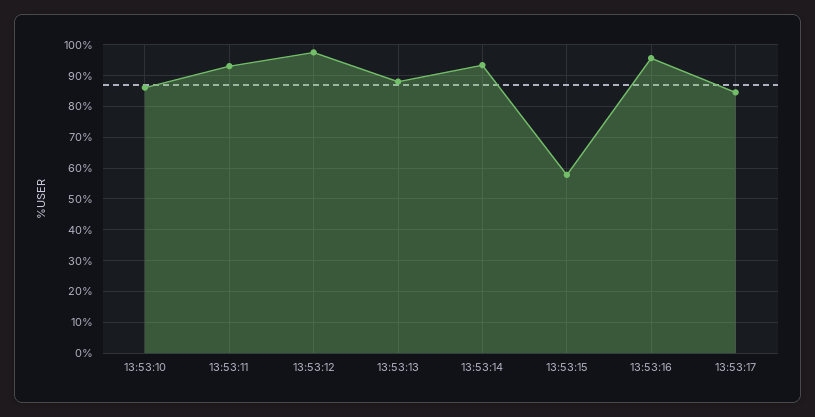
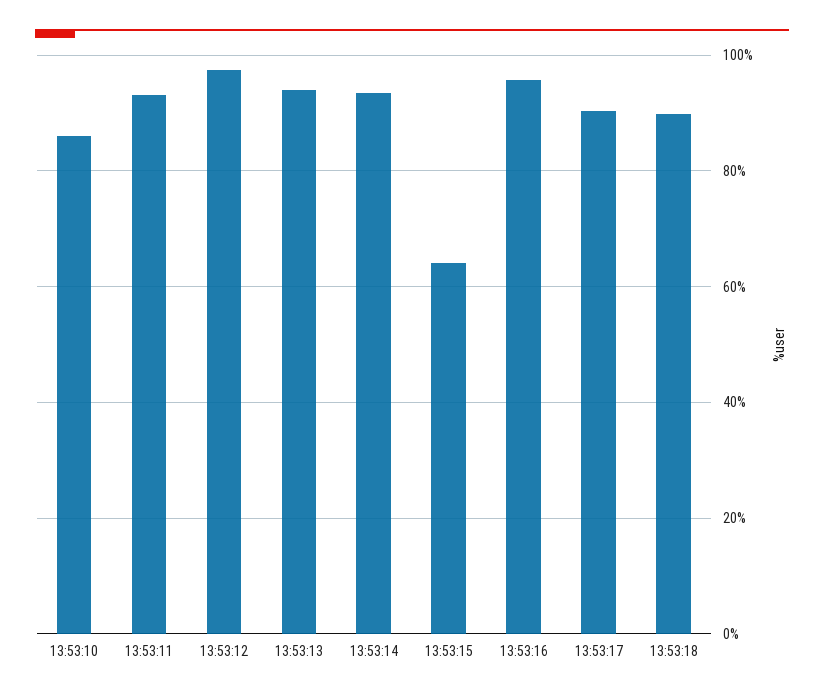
13:53:13: 88 -> 94
13:53:15: 58 -> 64
13:53:17: 84 -> 90
13:53:18: none -> 90

